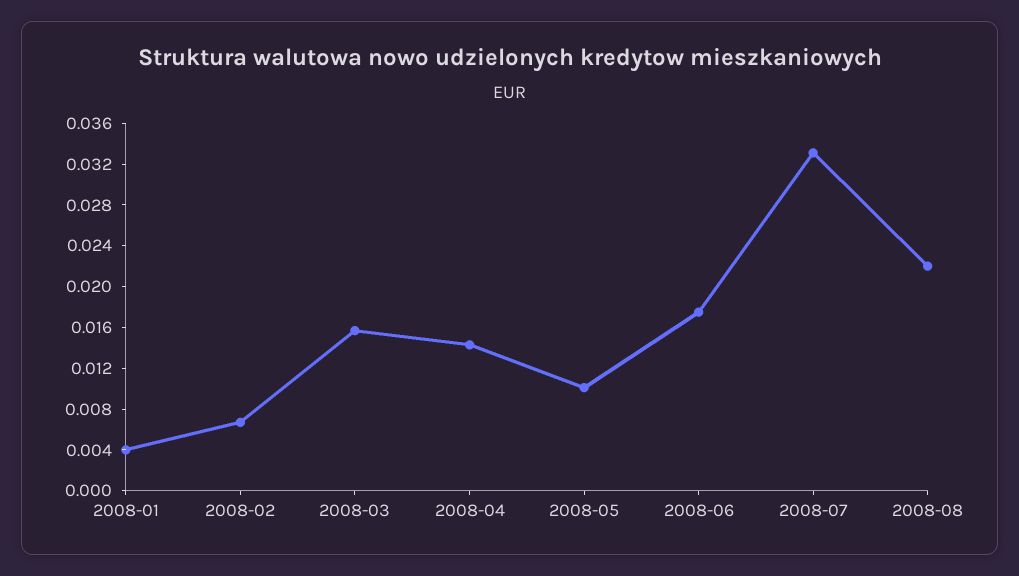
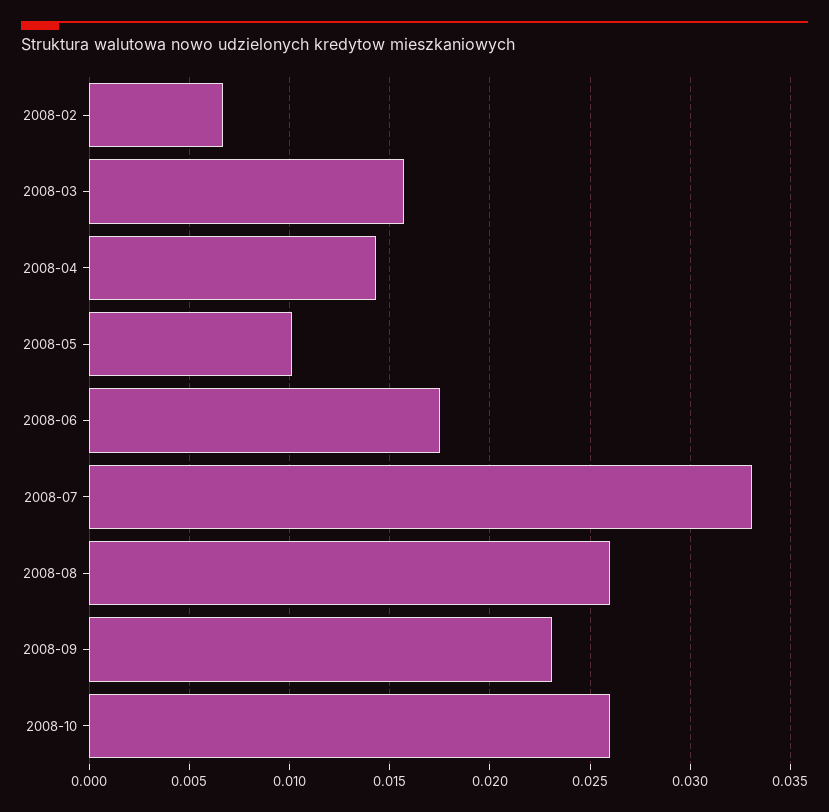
2008-01: 0.004 -> none
2008-08: 0.022 -> 0.026
2008-09: none -> 0.023
2008-10: none -> 0.026

